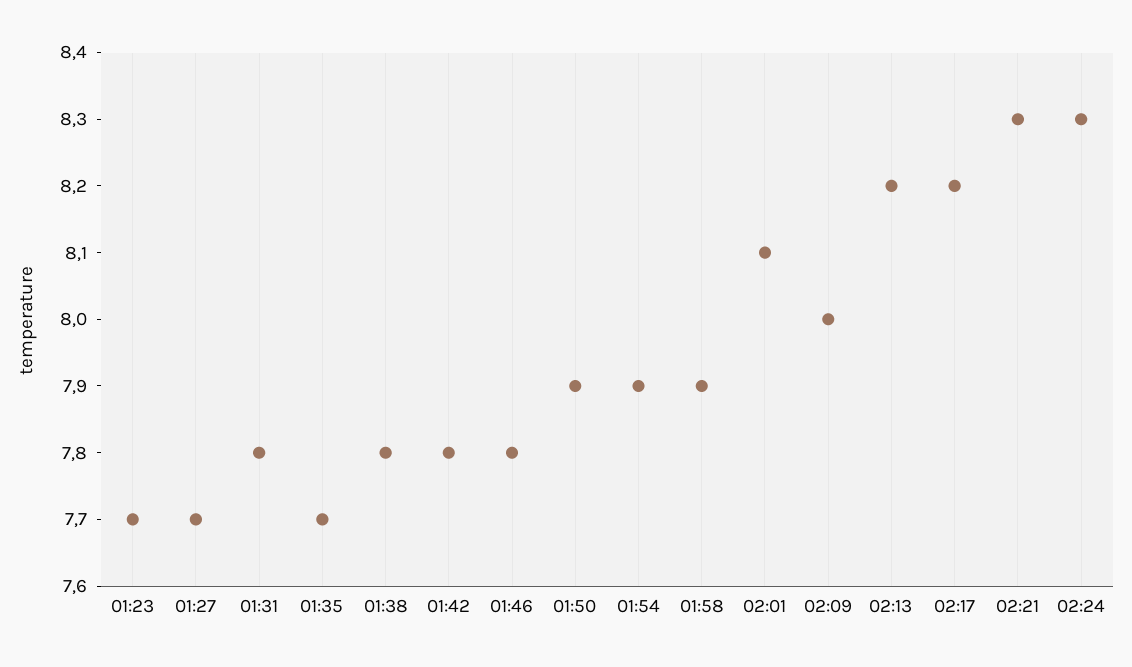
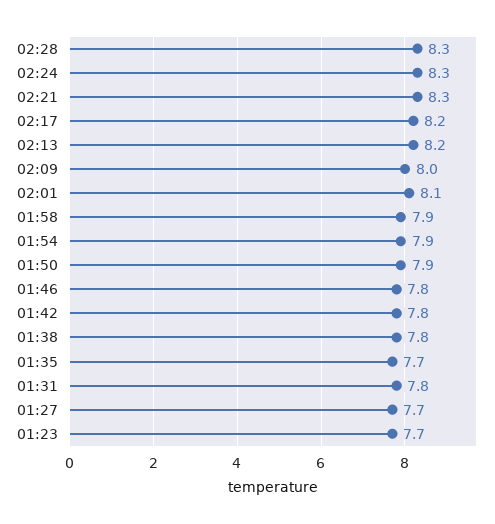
02:28: none -> 8.3

